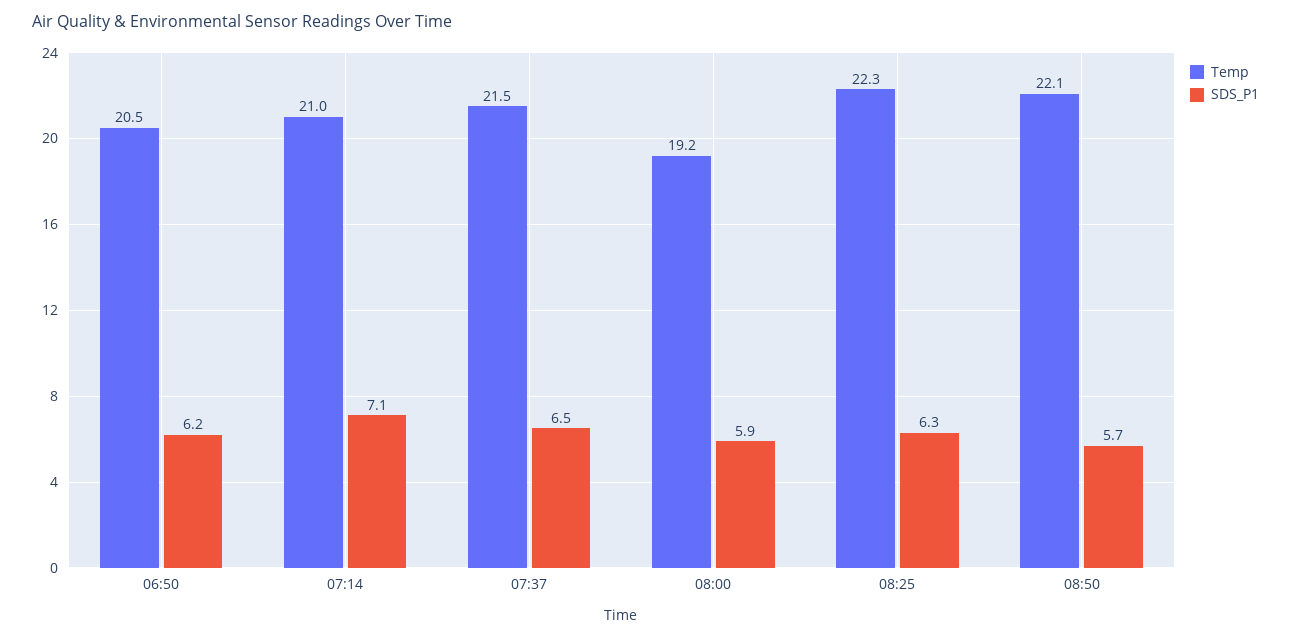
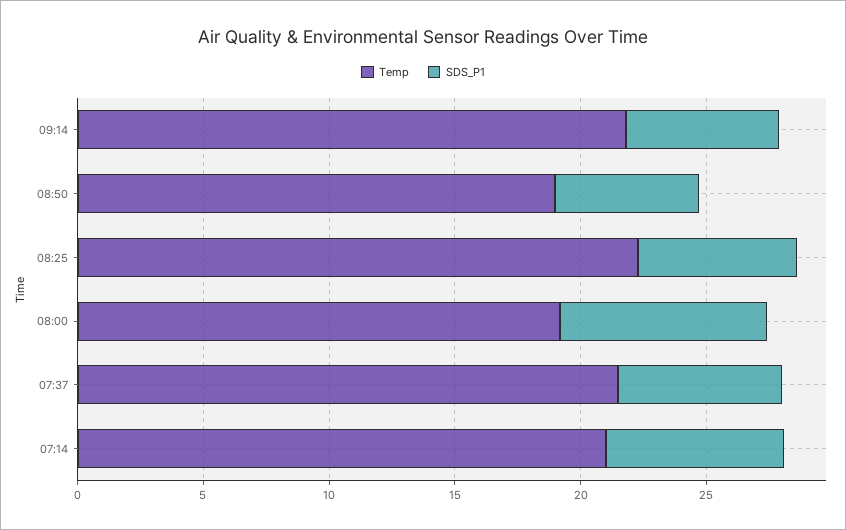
Temp, 06:50: 20.5 -> none
SDS_P1, 06:50: 6.2 -> none
SDS_P1, 08:00: 5.9 -> 8
Temp, 08:50: 22.1 -> 19
Temp, 09:14: none -> 22
SDS_P1, 09:14: none -> 6

